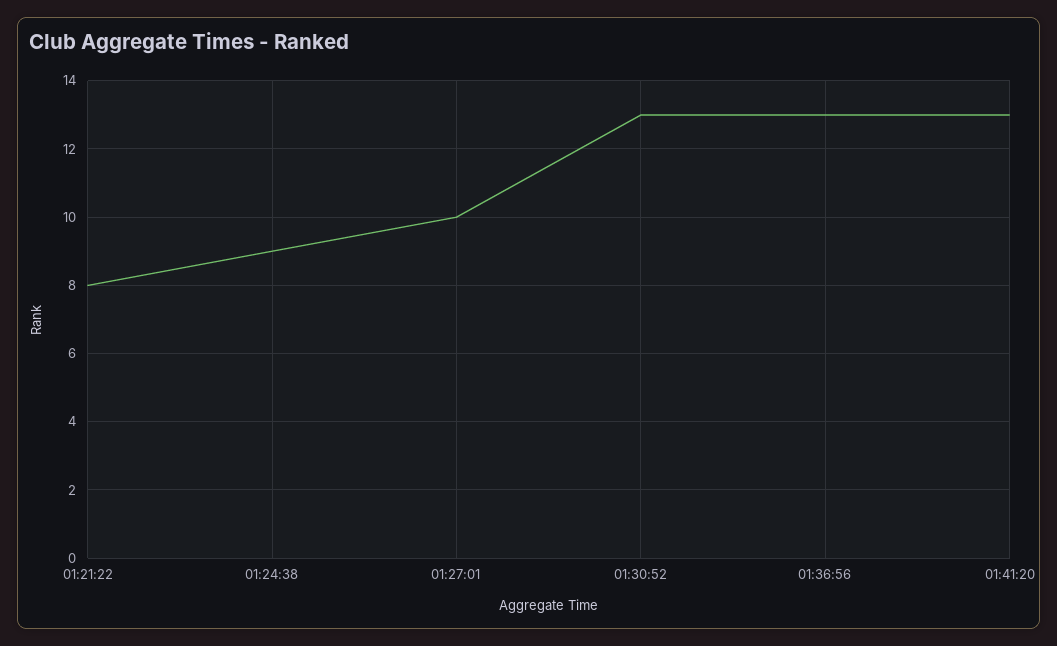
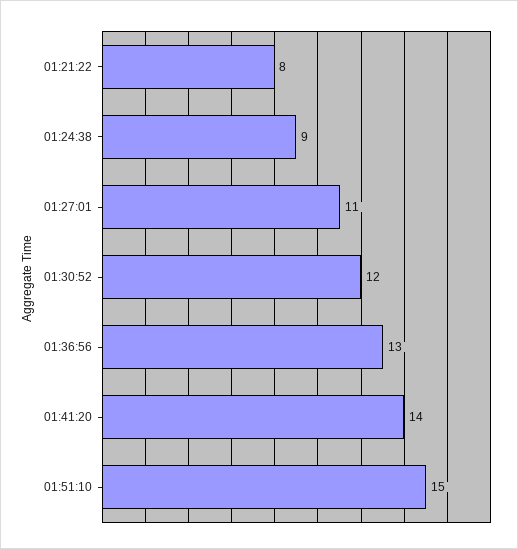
01:27:01: 10 -> 11
01:30:52: 13 -> 12
01:41:20: 13 -> 14
01:51:10: none -> 15

